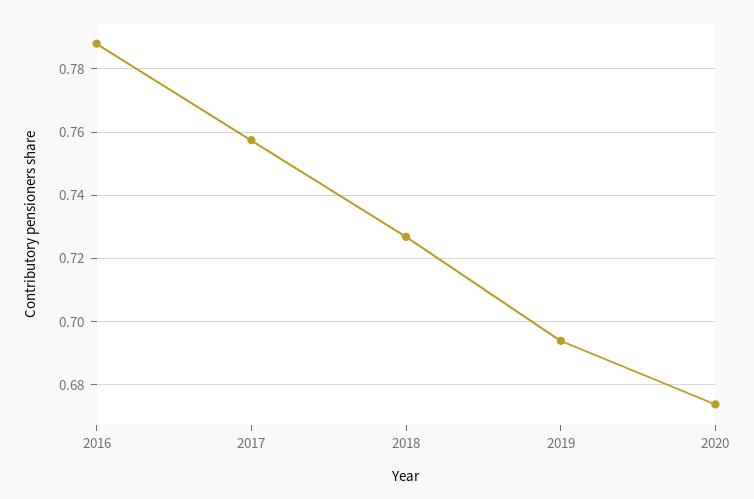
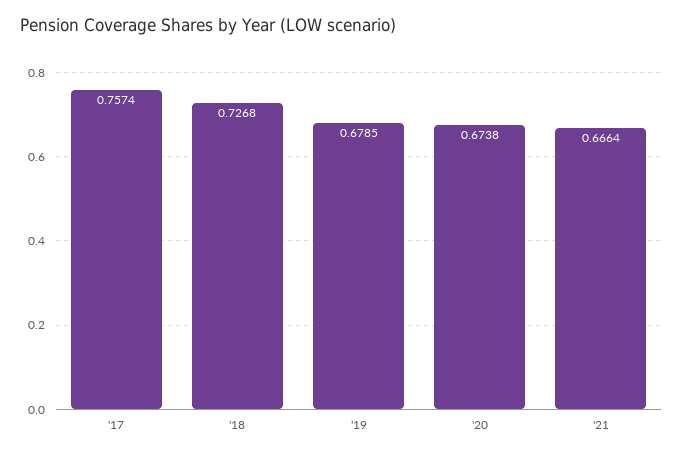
2016: 0.788 -> none
2019: 0.694 -> 0.6785
'21: none -> 0.6664

